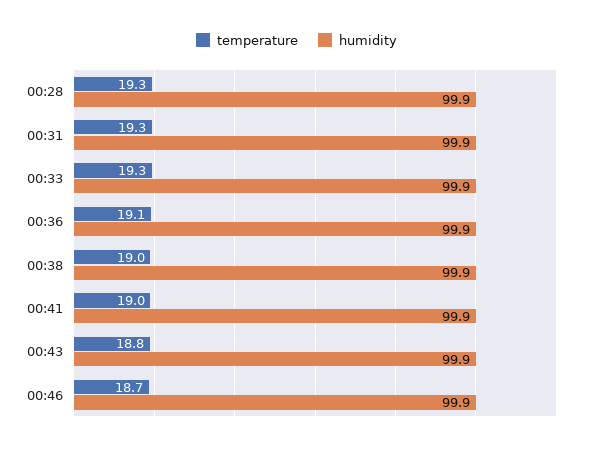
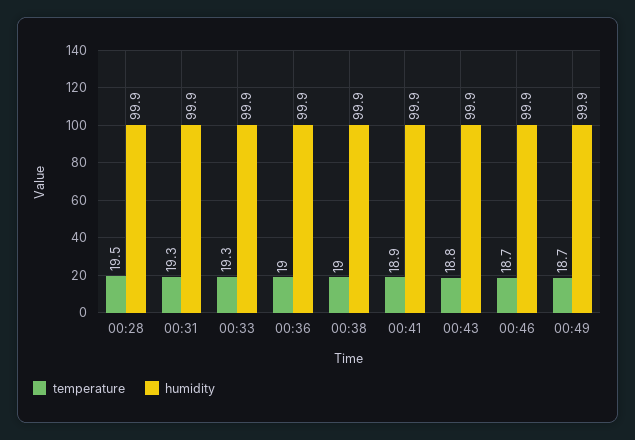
temperature, 00:28: 19.3 -> 19.5
temperature, 00:36: 19.1 -> 19
temperature, 00:41: 19 -> 18.9
temperature, 00:49: none -> 18.7
humidity, 00:49: none -> 99.9

